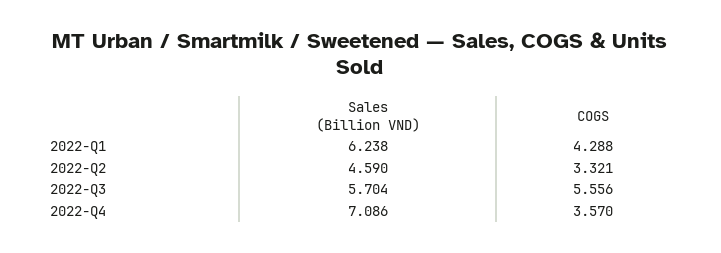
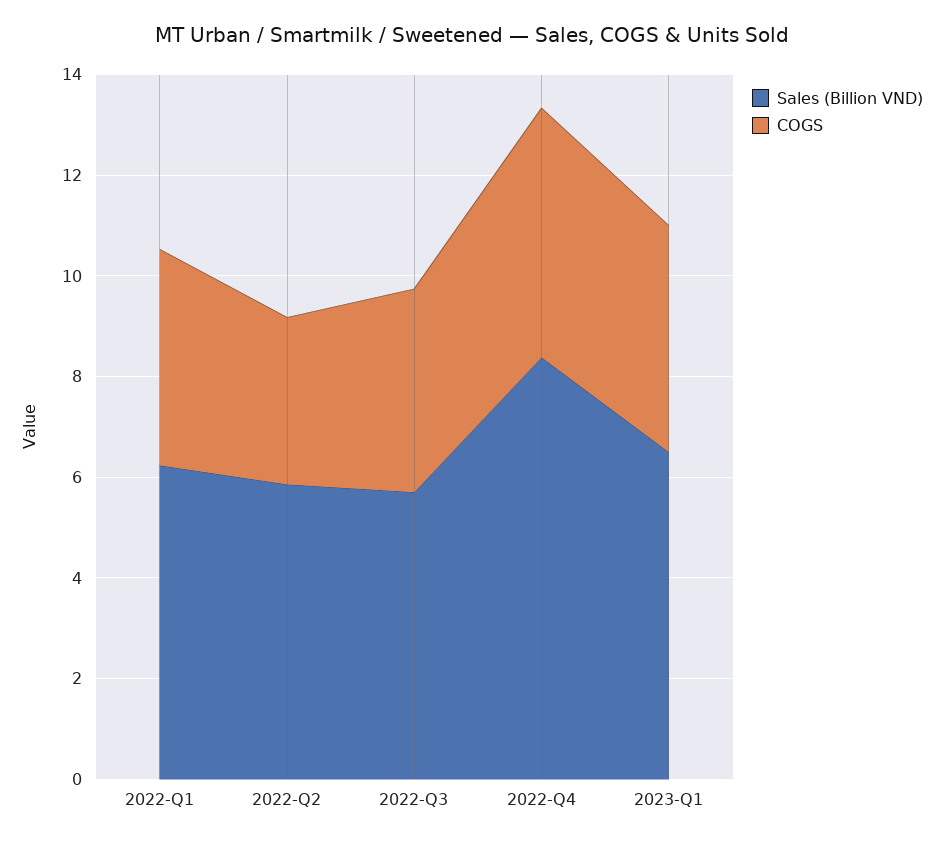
Sales (Billion VND), 2022-Q2: 4.59 -> 6
COGS, 2022-Q3: 5.556 -> 4
Sales (Billion VND), 2022-Q4: 7.086 -> 8.5
COGS, 2022-Q4: 3.57 -> 5
Sales (Billion VND), 2023-Q1: none -> 6.5
COGS, 2023-Q1: none -> 4.5

